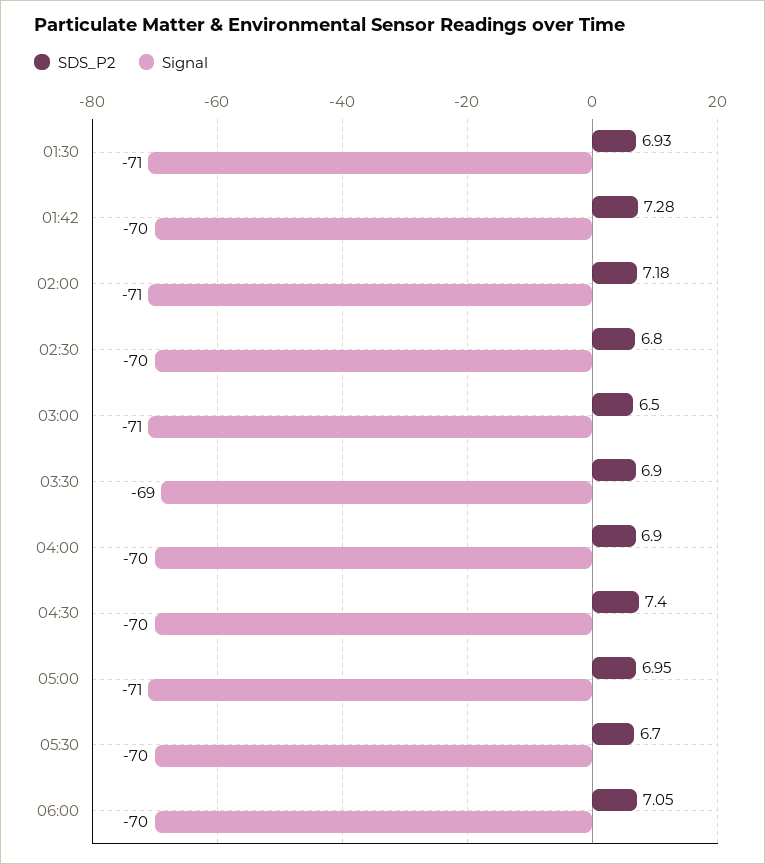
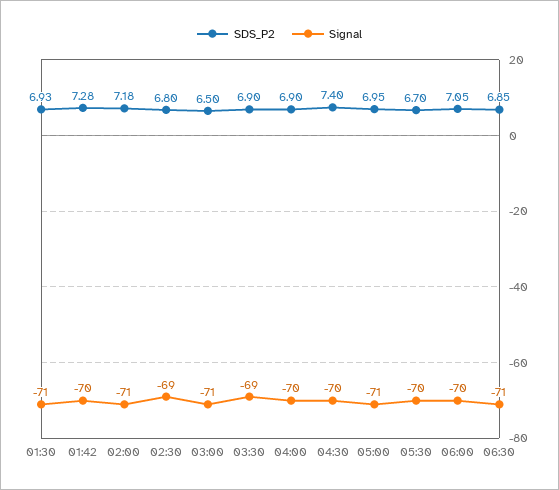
Signal, 02:30: -70 -> -69
SDS_P2, 06:30: none -> 6.85
Signal, 06:30: none -> -71

